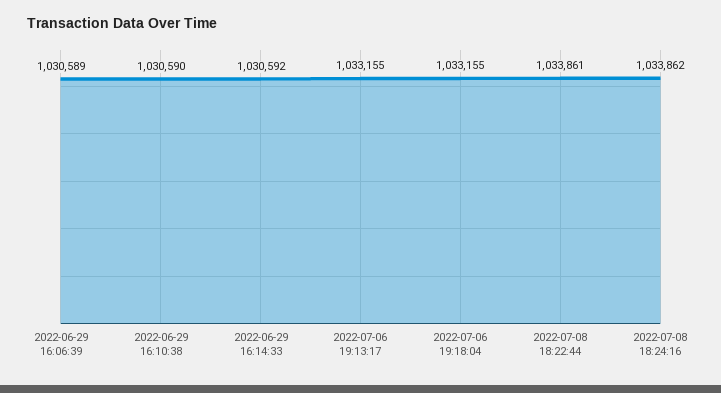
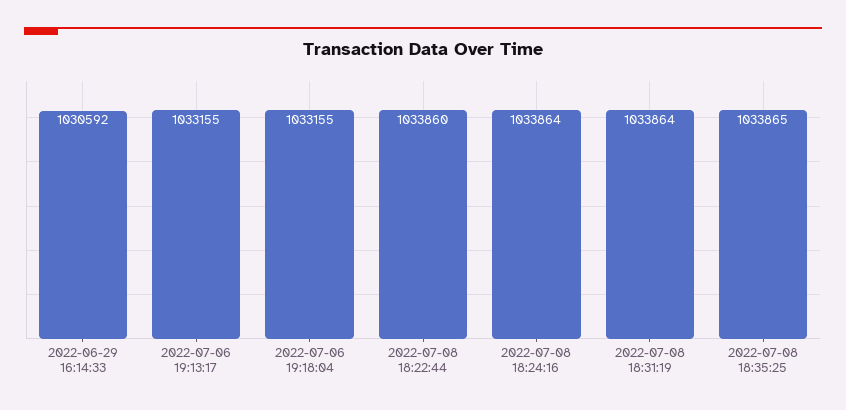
2022-06-29 16:06:39: 1030589 -> none
2022-06-29 16:10:38: 1030590 -> none
2022-07-08 18:22:44: 1033861 -> 1033860
2022-07-08 18:24:16: 1033862 -> 1033864
2022-07-08 18:31:19: none -> 1033864
2022-07-08 18:35:25: none -> 1033865

